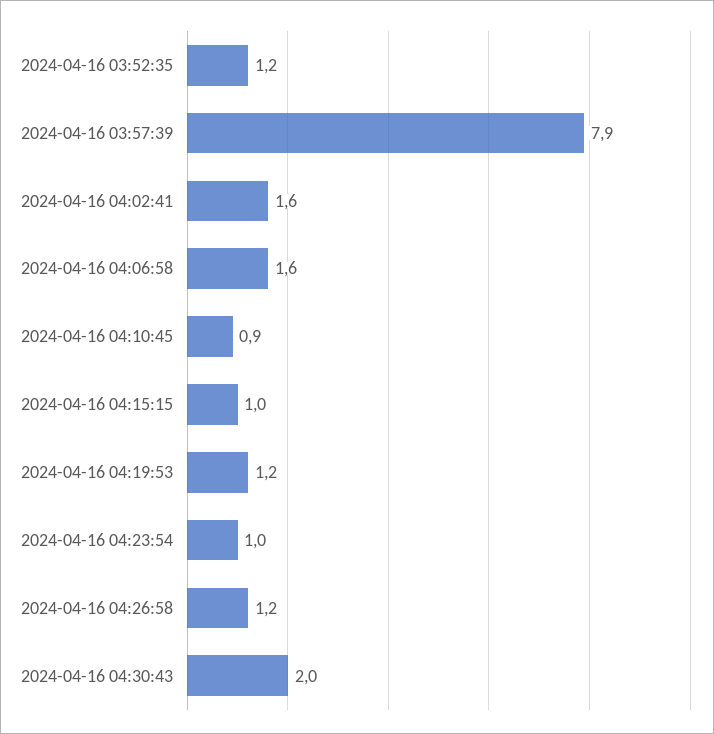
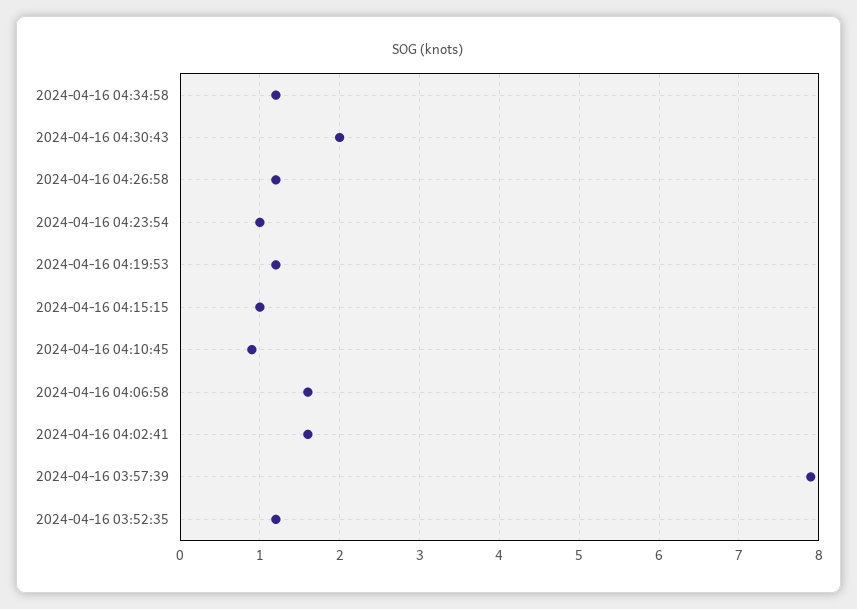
2024-04-16 04:34:58: none -> 1.2

